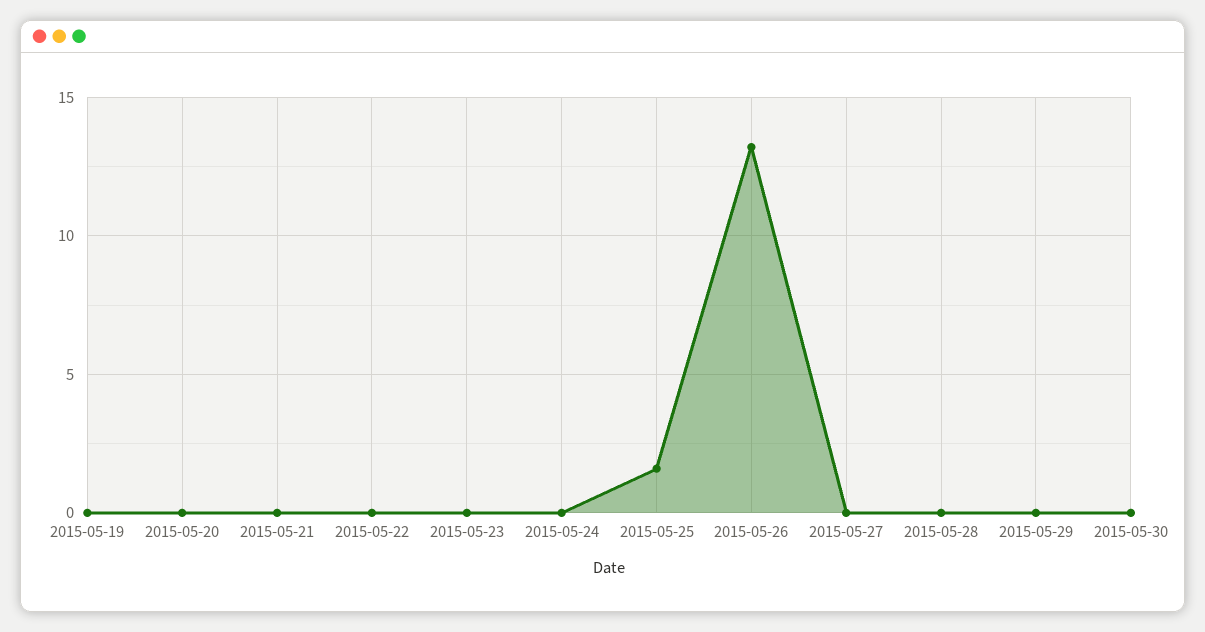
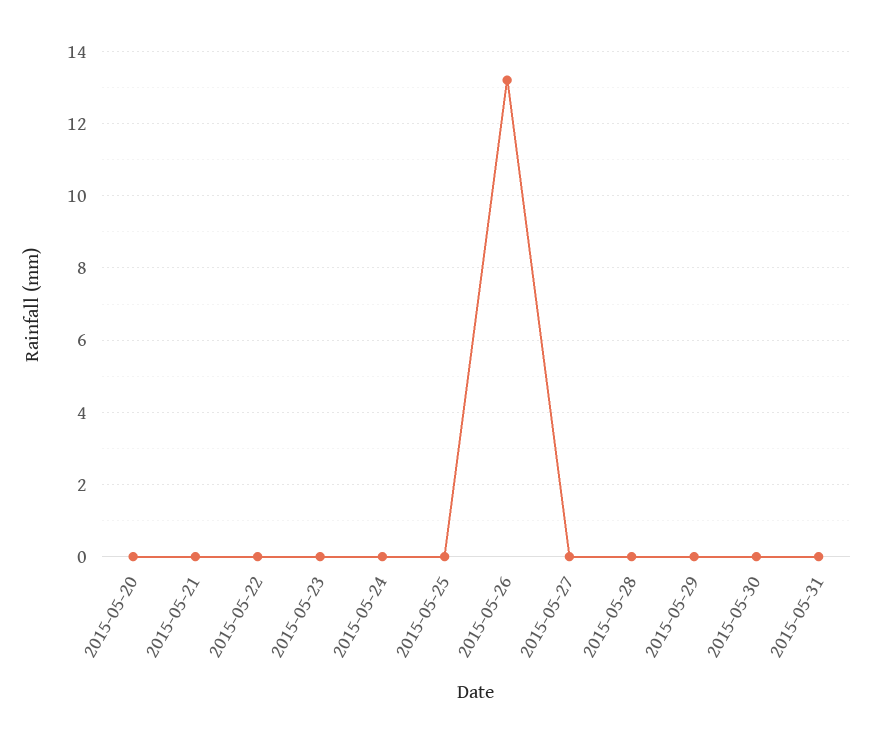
2015-05-19: 0 -> none
2015-05-25: 1.5 -> 0
2015-05-31: none -> 0

